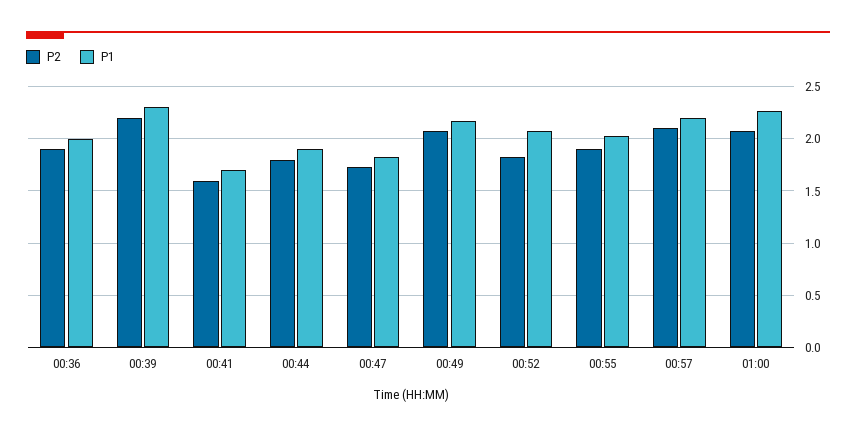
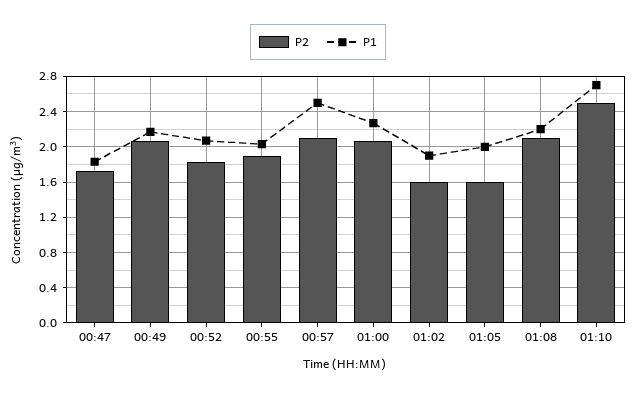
P2, 00:36: 1.9 -> none
P1, 00:36: 2 -> none
P2, 00:39: 2.2 -> none
P1, 00:39: 2.3 -> none
P2, 00:41: 1.6 -> none
P1, 00:41: 1.7 -> none
P2, 00:44: 1.8 -> none
P1, 00:44: 1.9 -> none
P1, 00:57: 2.2 -> 2.5
P2, 01:02: none -> 1.6
P1, 01:02: none -> 1.9
P2, 01:05: none -> 1.6
P1, 01:05: none -> 2
P2, 01:08: none -> 2.1
P1, 01:08: none -> 2.2
P2, 01:10: none -> 2.5
P1, 01:10: none -> 2.7

